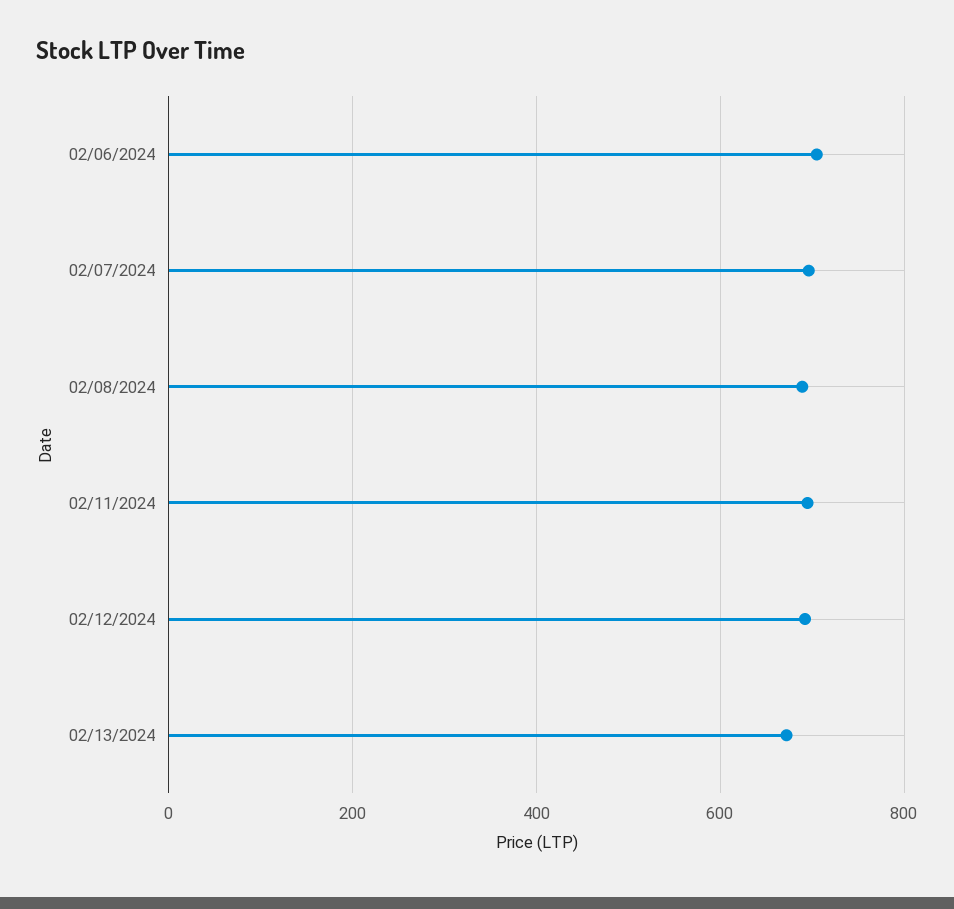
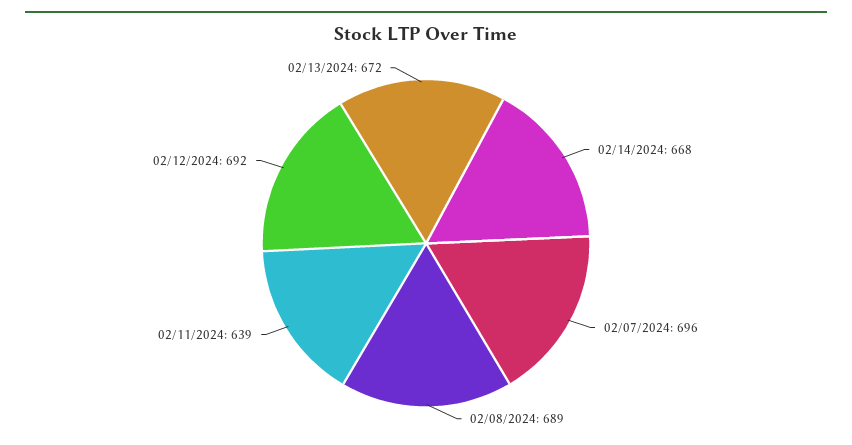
02/06/2024: 700 -> none
02/11/2024: 700 -> 639
02/14/2024: none -> 668

